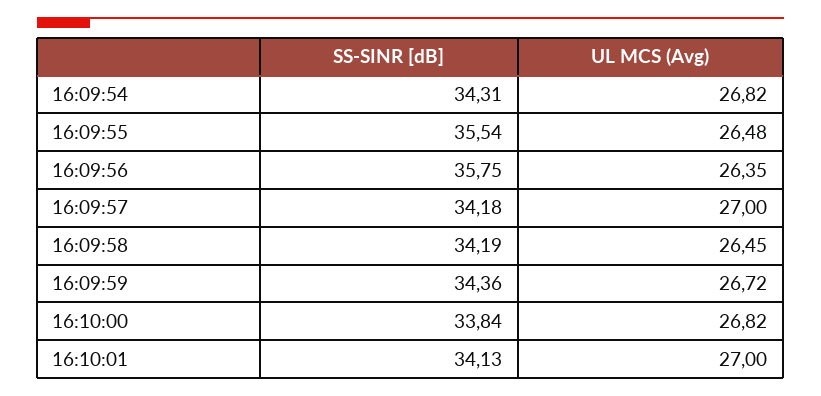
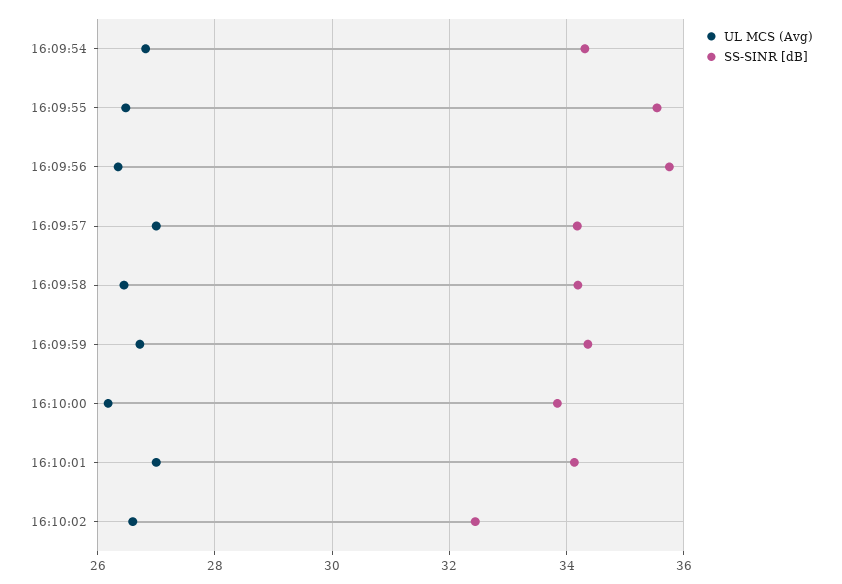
UL MCS (Avg), 16:10:00: 26.82 -> 26.2
UL MCS (Avg), 16:10:02: none -> 26.6
SS-SINR [dB], 16:10:02: none -> 32.4

